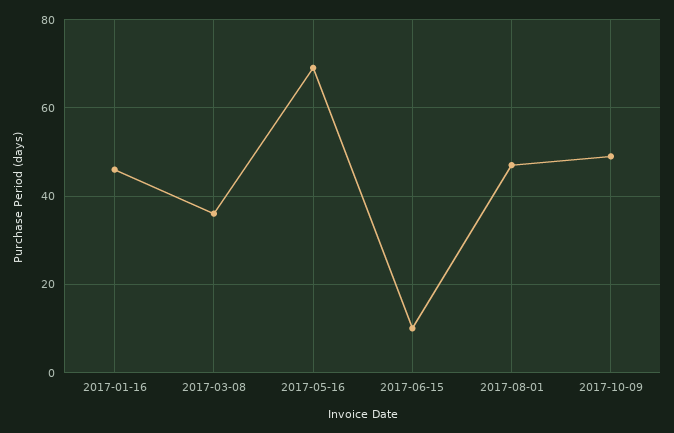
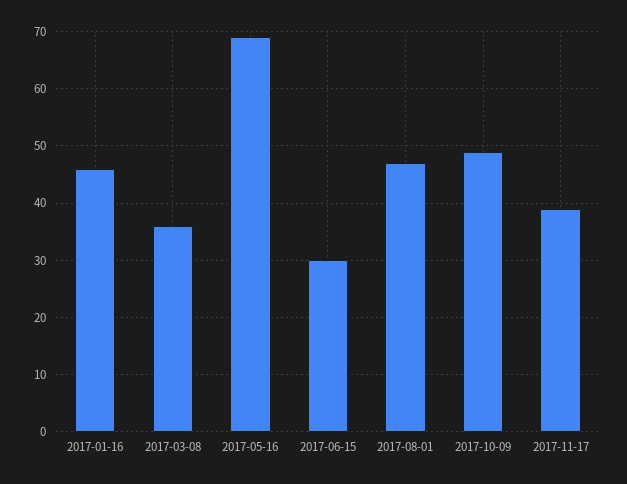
2017-06-15: 10 -> 30
2017-11-17: none -> 40

